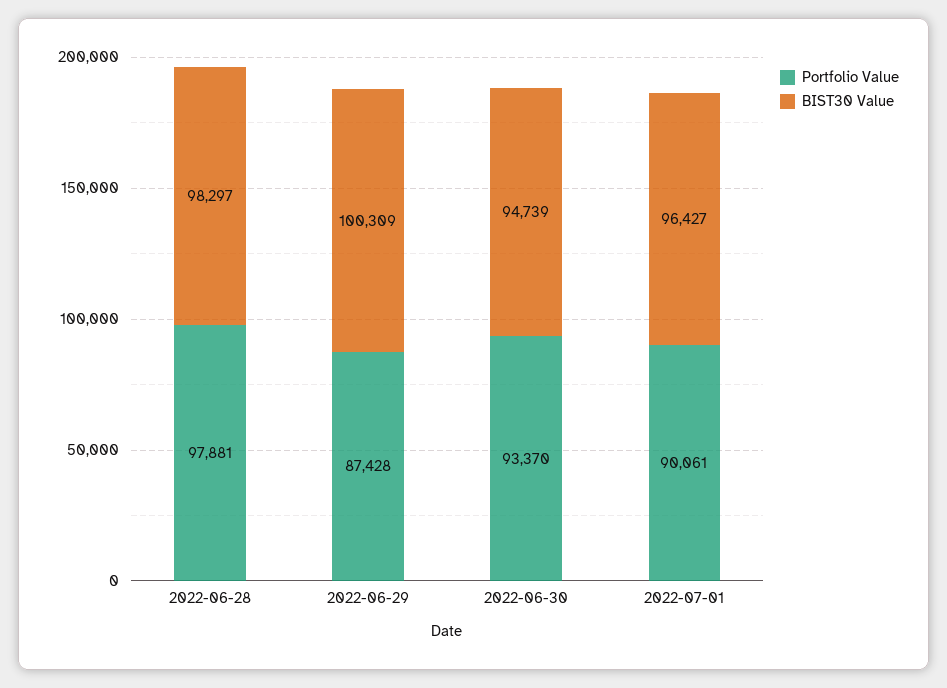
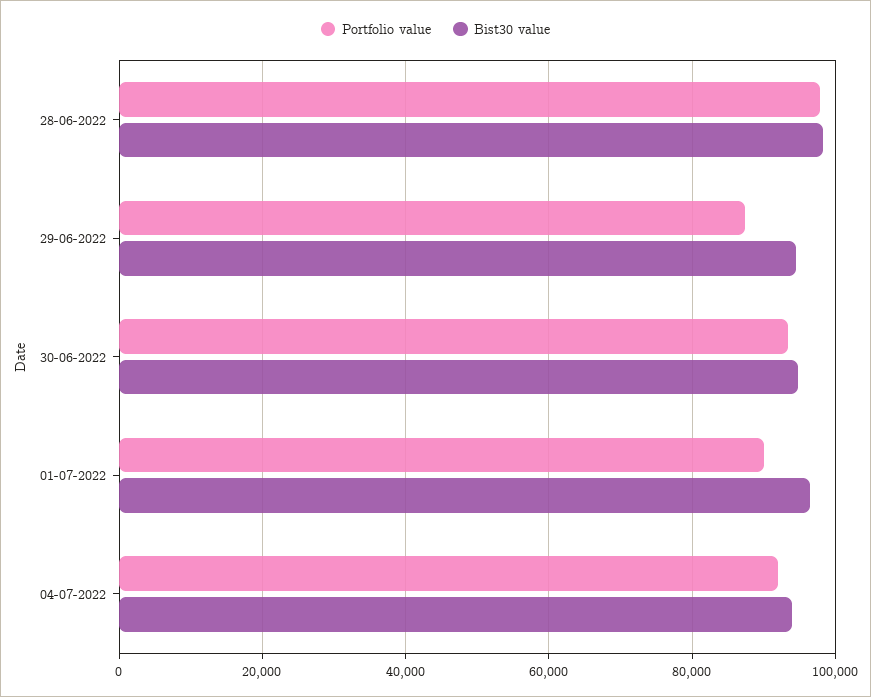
BIST30 Value, 2022-06-29: 100309 -> 94000
Portfolio Value, 04-07-2022: none -> 92000
BIST30 Value, 04-07-2022: none -> 94000

